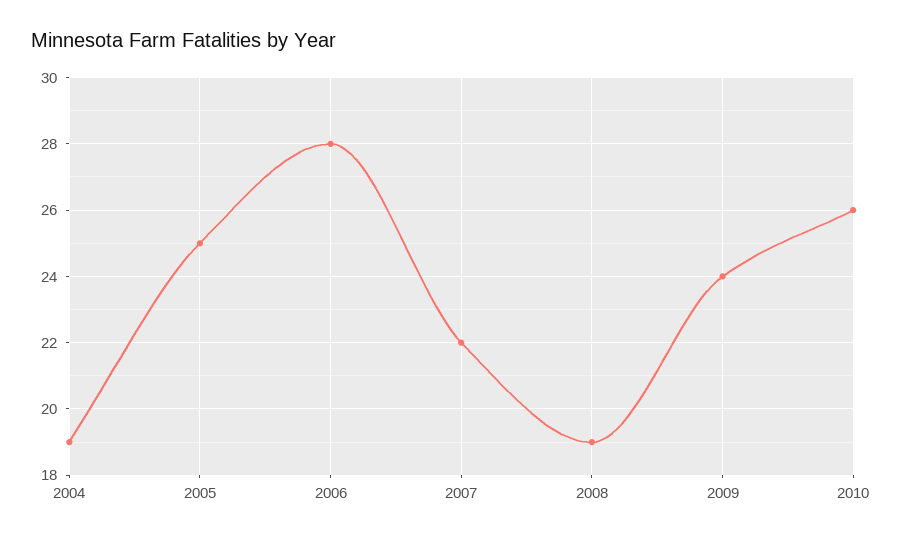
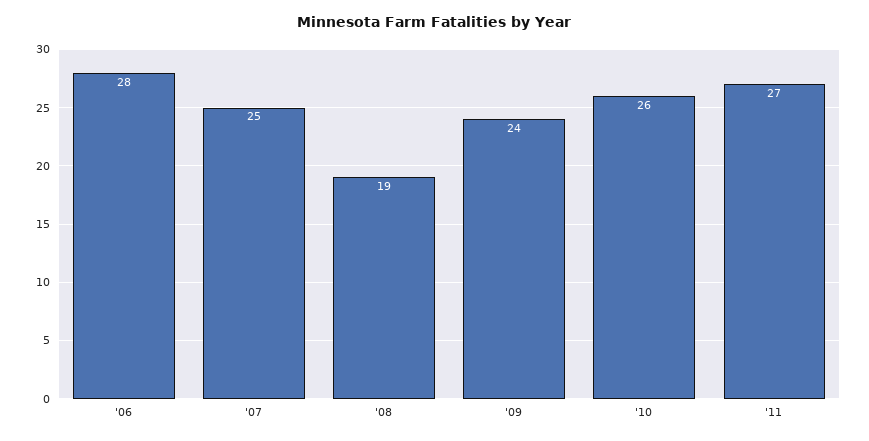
2004: 19 -> none
2005: 25 -> none
2007: 22 -> 25
'11: none -> 27

